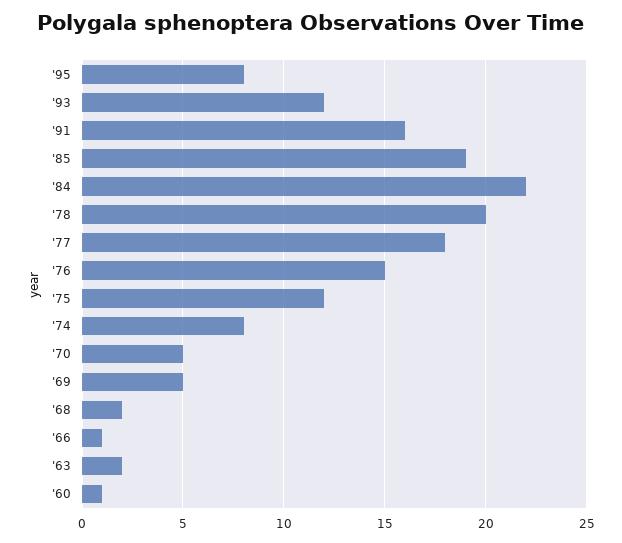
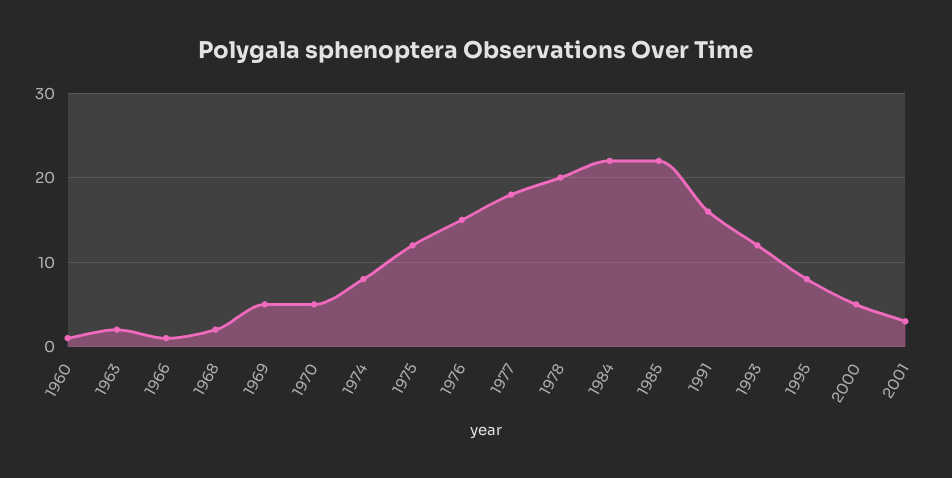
'85: 19 -> 22
2000: none -> 5
2001: none -> 3

